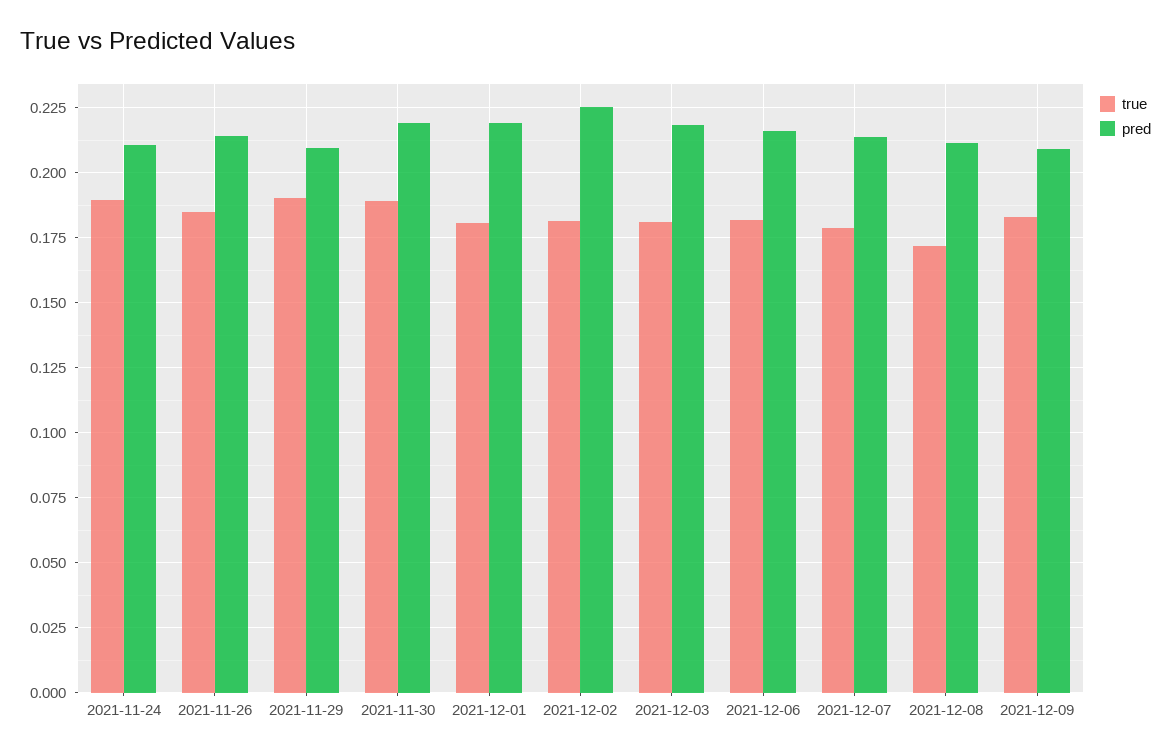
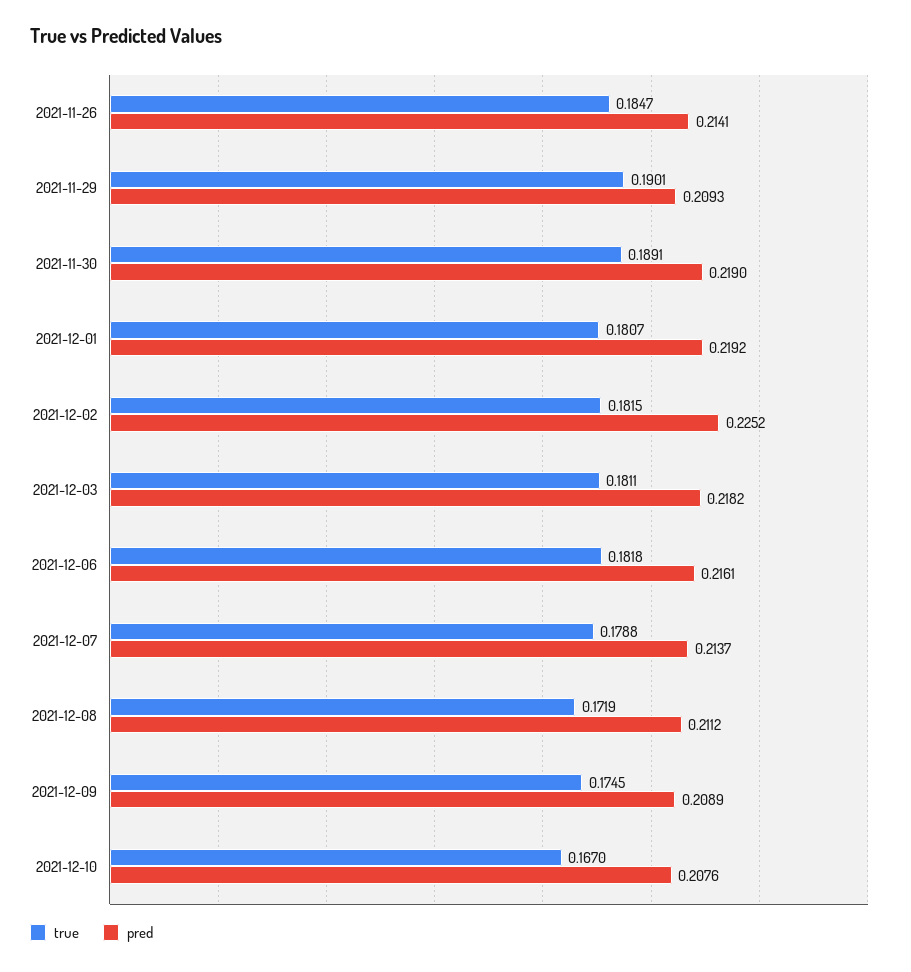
true, 2021-11-24: 0.19 -> none
pred, 2021-11-24: 0.21 -> none
true, 2021-12-09: 0.1825 -> 0.1745
true, 2021-12-10: none -> 0.167
pred, 2021-12-10: none -> 0.2076

